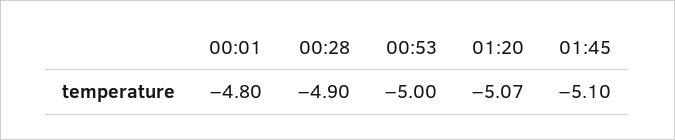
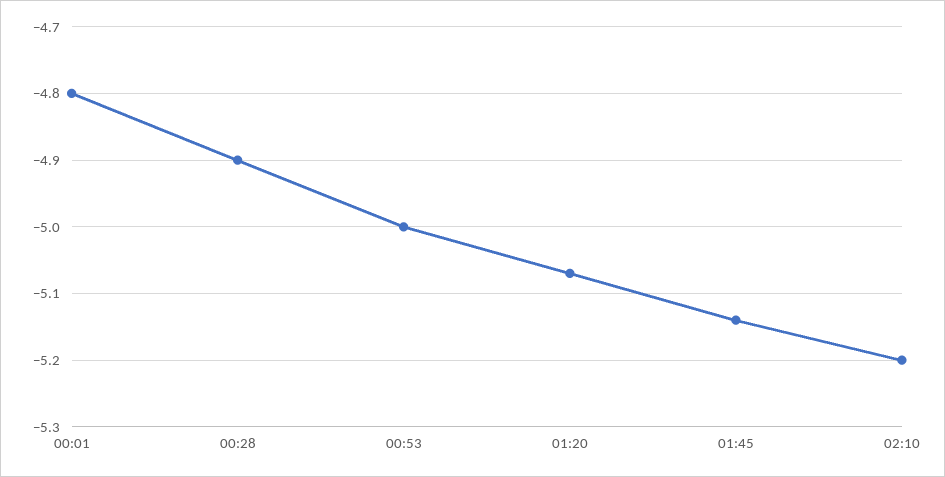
01:45: -5.1 -> -5.14
02:10: none -> -5.2

